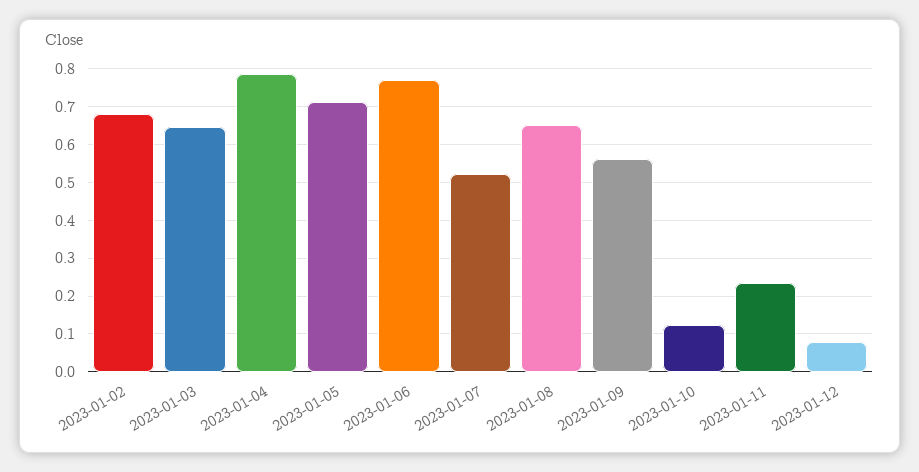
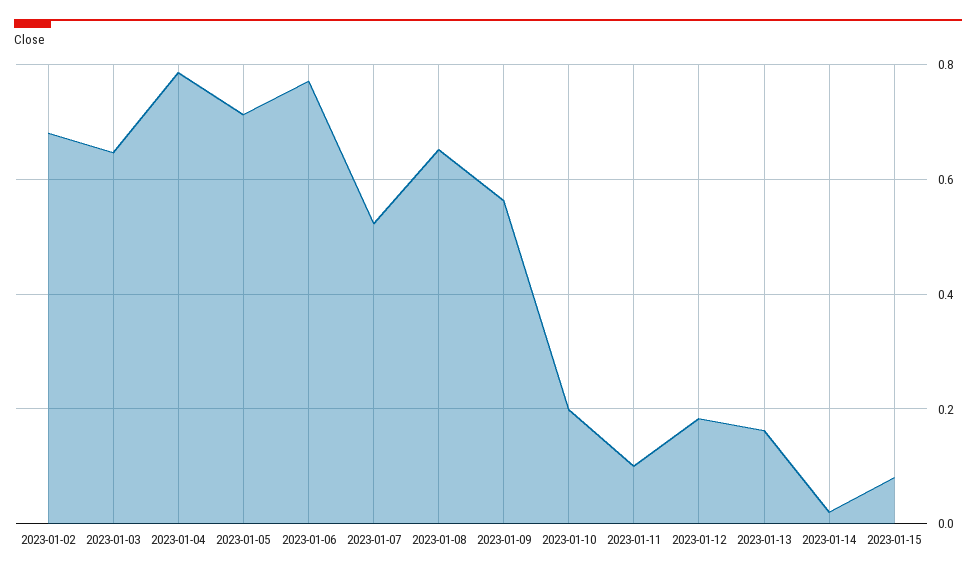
2023-01-10: 0.12 -> 0.2
2023-01-11: 0.24 -> 0.1
2023-01-12: 0.08 -> 0.18
2023-01-13: none -> 0.16
2023-01-14: none -> 0.02
2023-01-15: none -> 0.08

